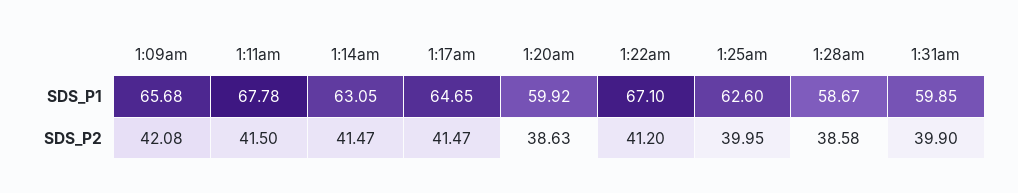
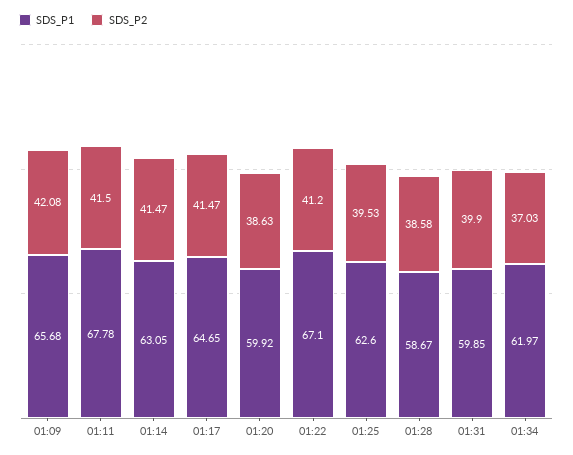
SDS_P2, 1:25am: 39.95 -> 39.53
SDS_P1, 01:34: none -> 61.97
SDS_P2, 01:34: none -> 37.03

